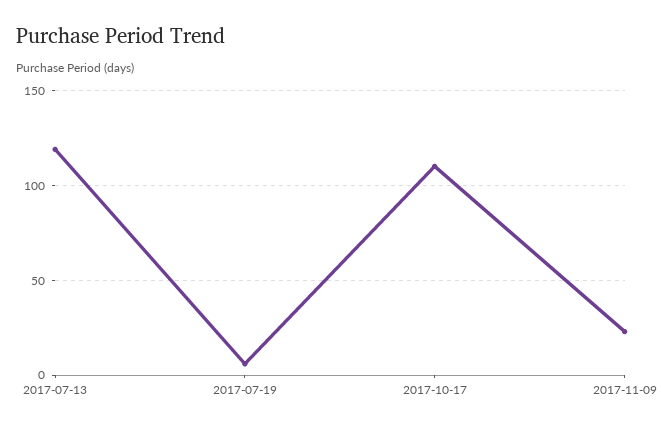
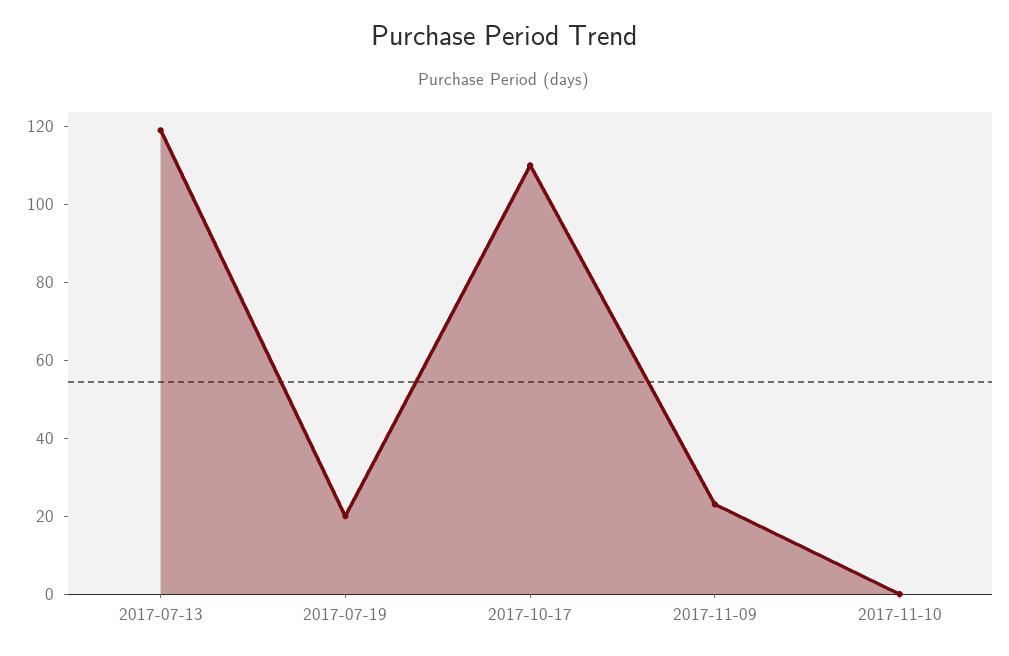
2017-07-19: 5 -> 20
2017-11-10: none -> 0

